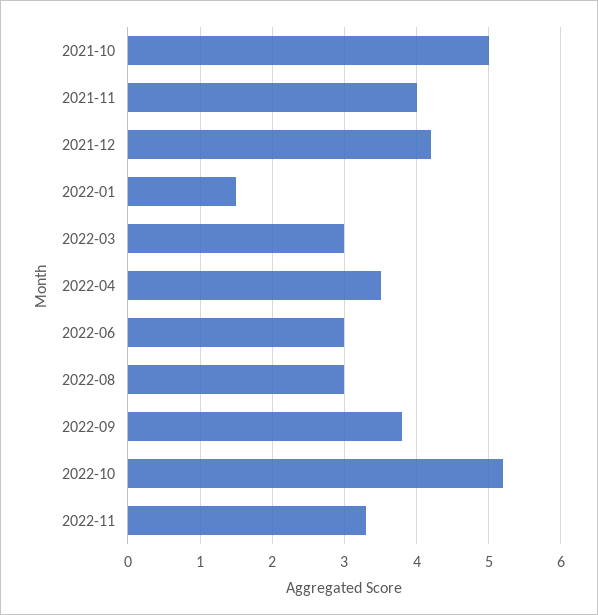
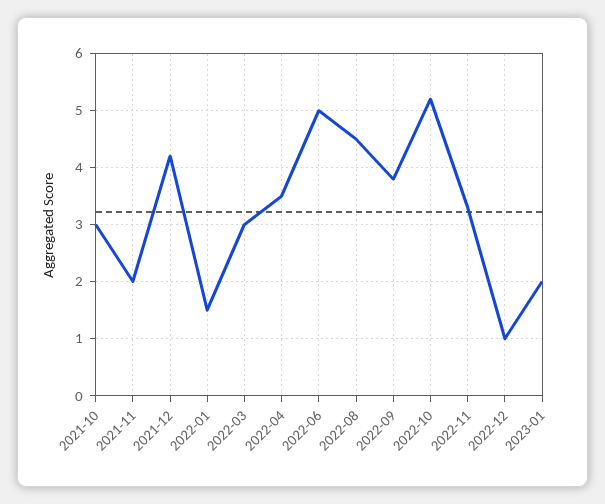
2021-10: 5 -> 3
2021-11: 4 -> 2
2022-06: 3 -> 5
2022-08: 3 -> 4.5
2022-12: none -> 1
2023-01: none -> 2

